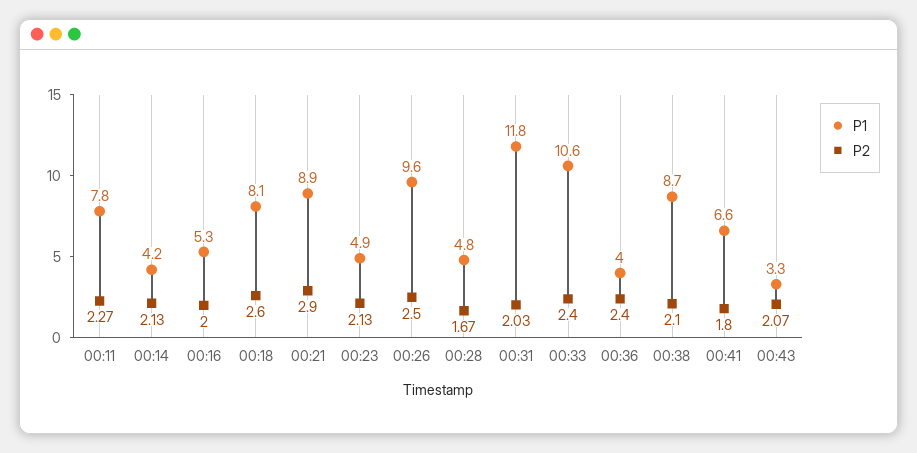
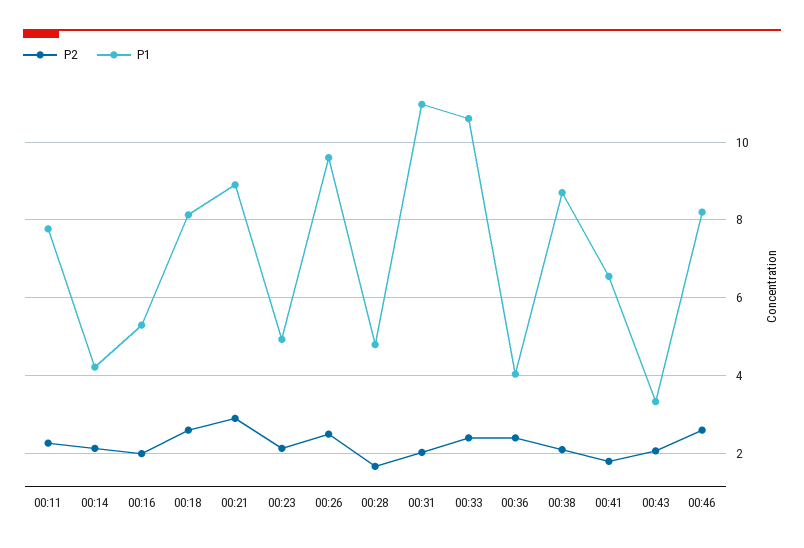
P1, 00:31: 11.8 -> 11
P2, 00:46: none -> 2.6
P1, 00:46: none -> 8.2

